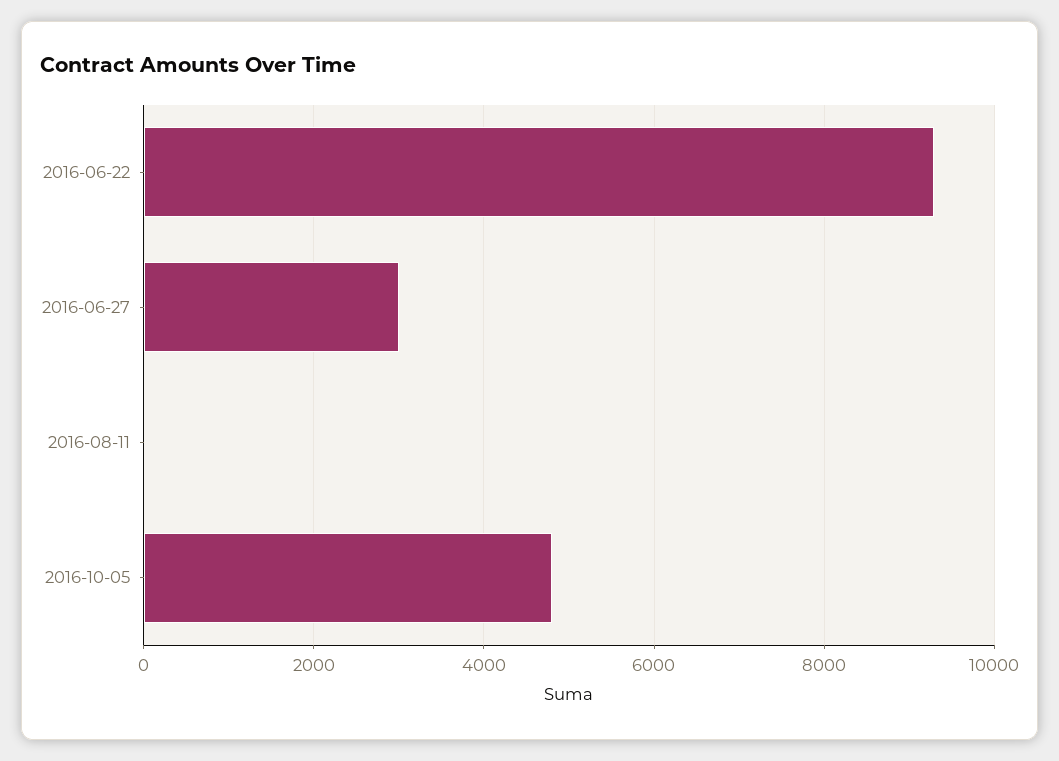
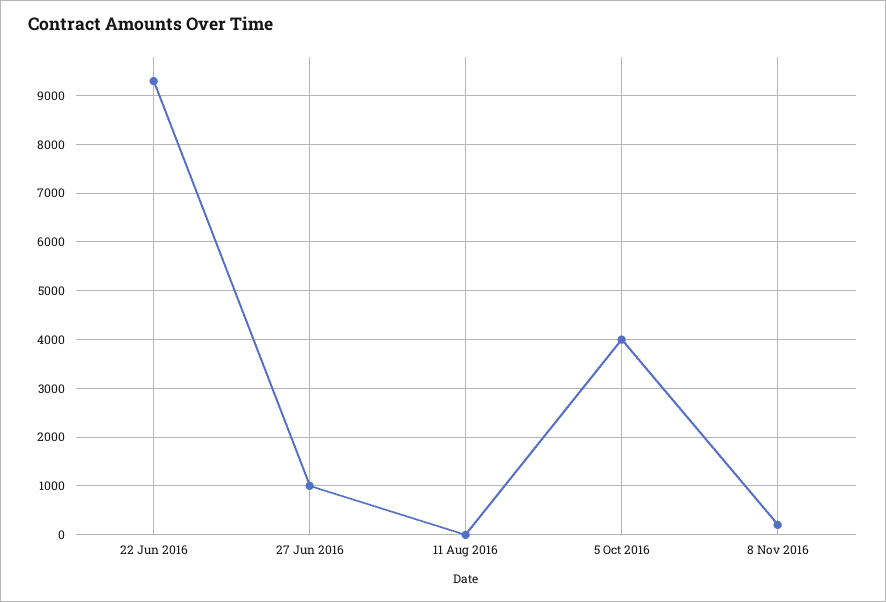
2016-06-27: 3000 -> 1000
2016-10-05: 4800 -> 4000
8 Nov 2016: none -> 200

